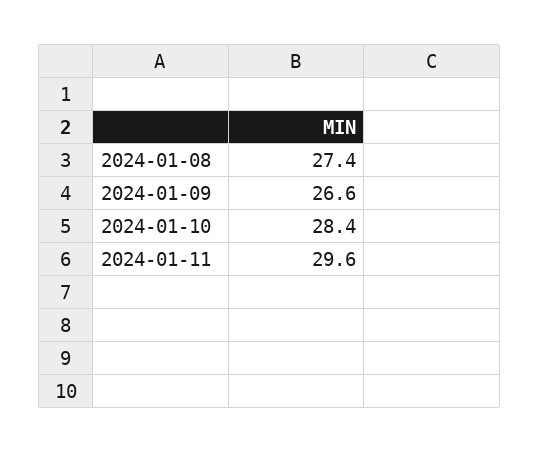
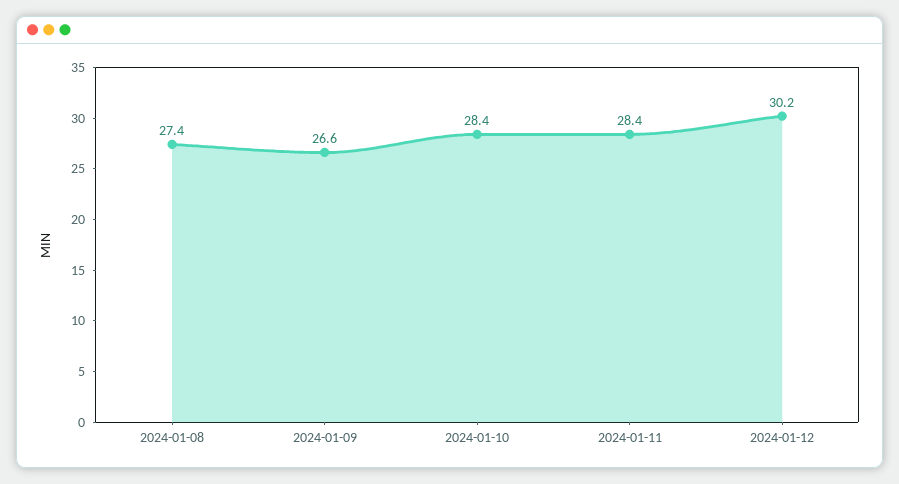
2024-01-11: 29.6 -> 28.4
2024-01-12: none -> 30.2

